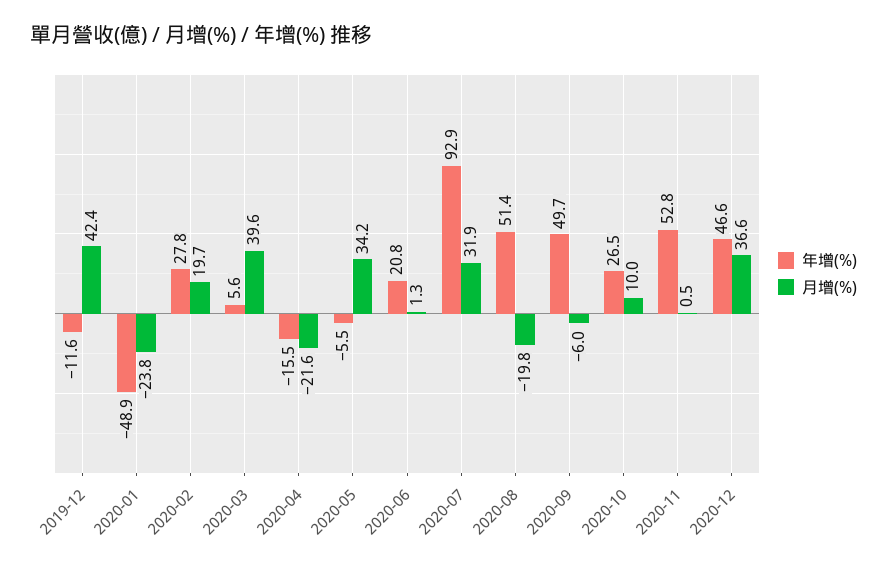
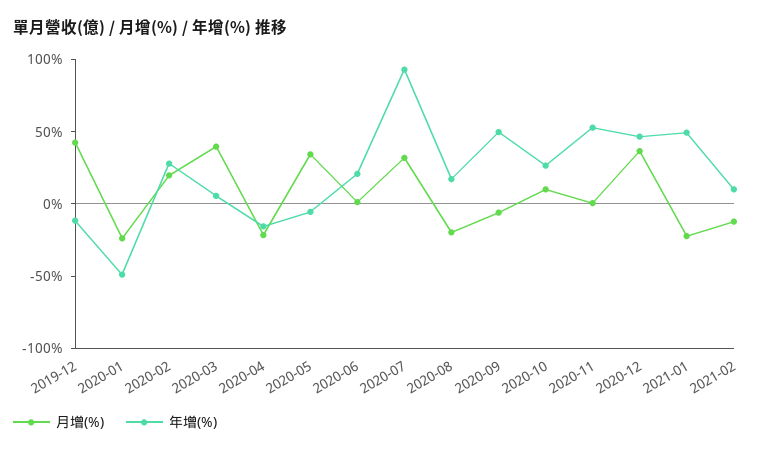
年增(%), 2020-08: 51.4 -> 20
月增(%), 2021-01: none -> -20
年增(%), 2021-01: none -> 50
月增(%), 2021-02: none -> -10
年增(%), 2021-02: none -> 10

